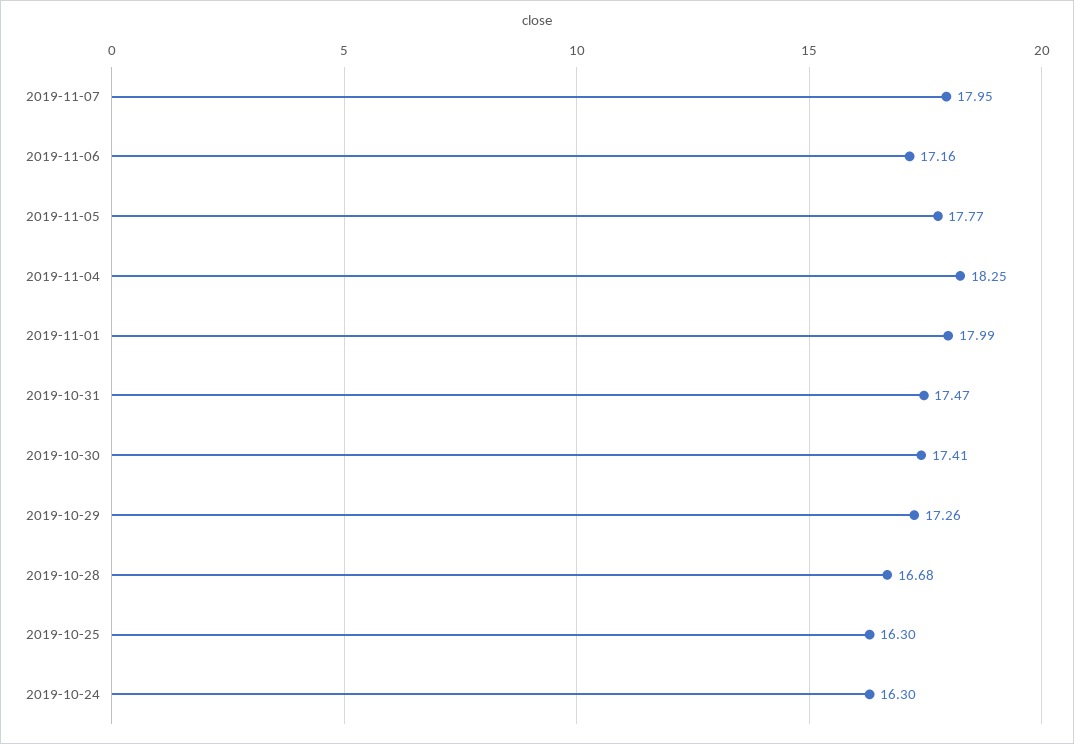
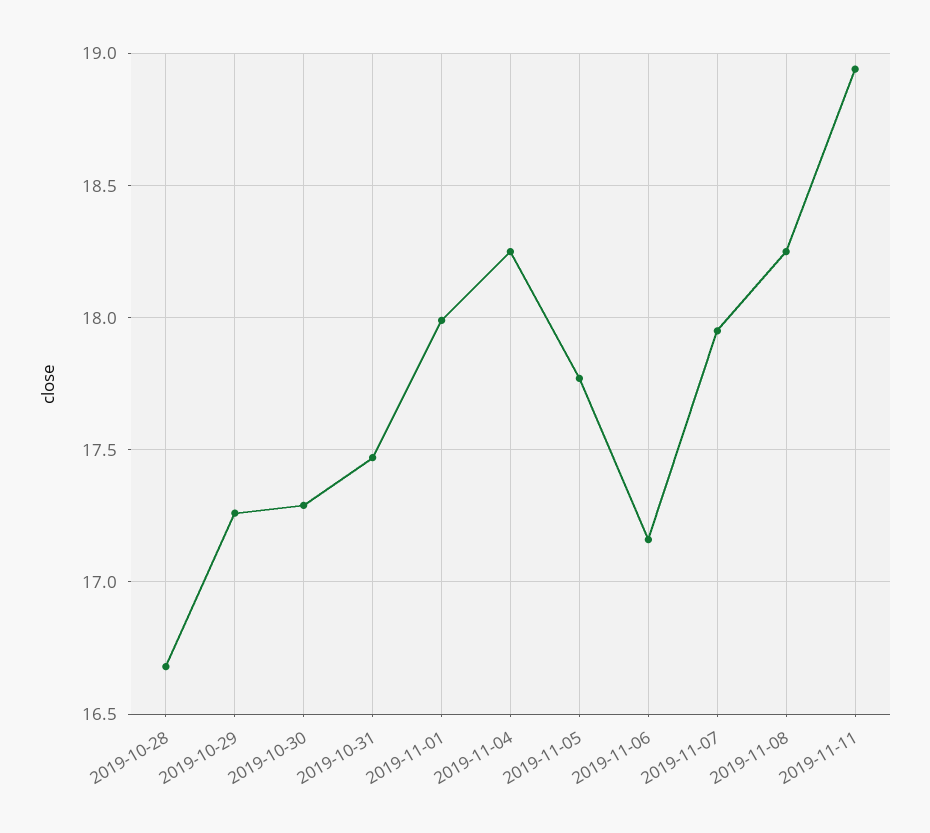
2019-10-30: 17.41 -> 17.3
2019-10-25: 16.3 -> none
2019-10-24: 16.3 -> none
2019-11-08: none -> 18.25
2019-11-11: none -> 18.95

